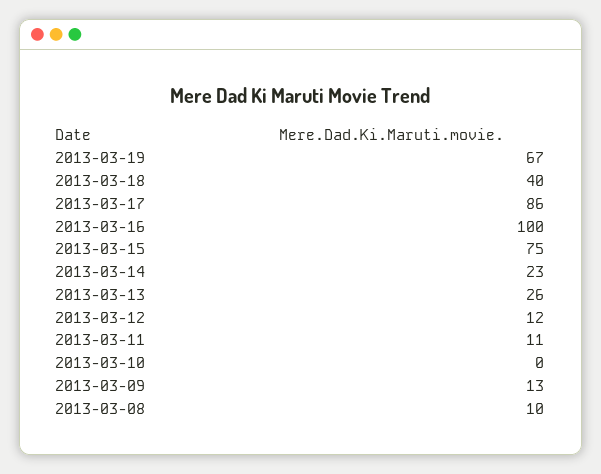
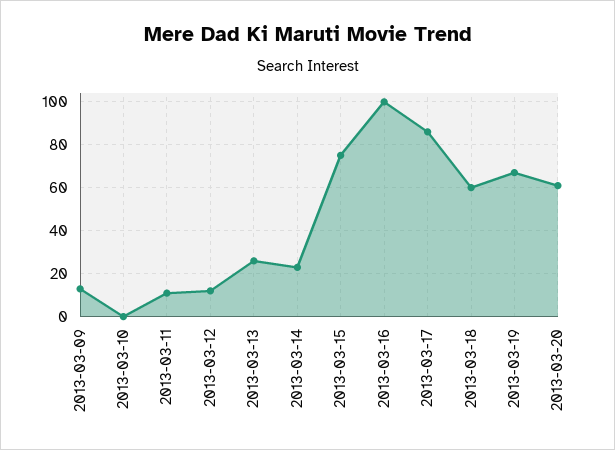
2013-03-18: 40 -> 60
2013-03-08: 10 -> none
2013-03-20: none -> 60

